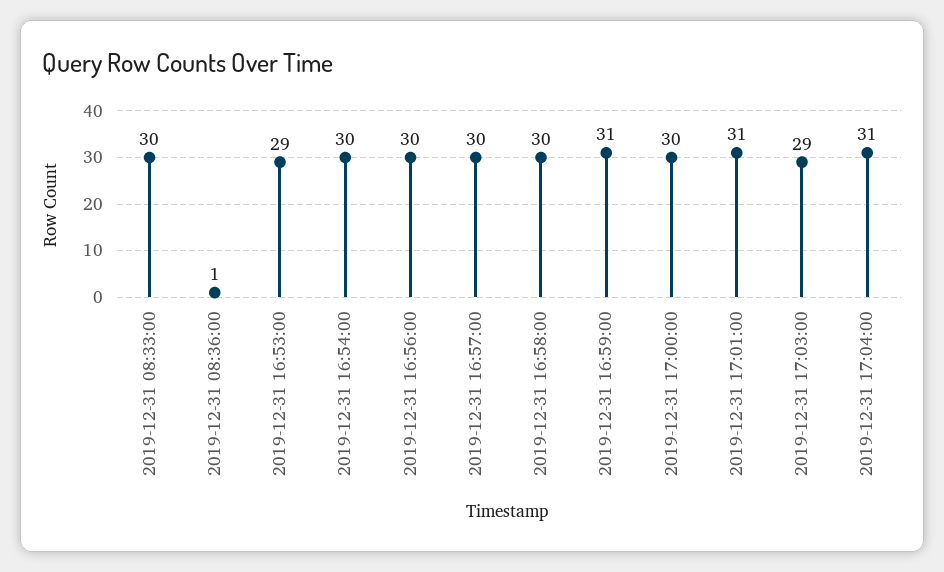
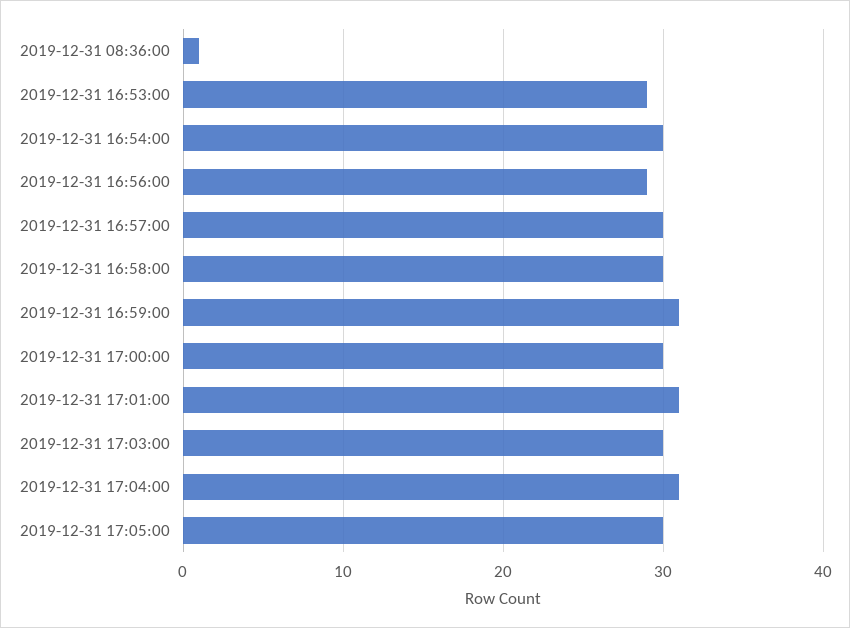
2019-12-31 08:33:00: 30 -> none
2019-12-31 16:56:00: 30 -> 29
2019-12-31 17:03:00: 29 -> 30
2019-12-31 17:05:00: none -> 30

